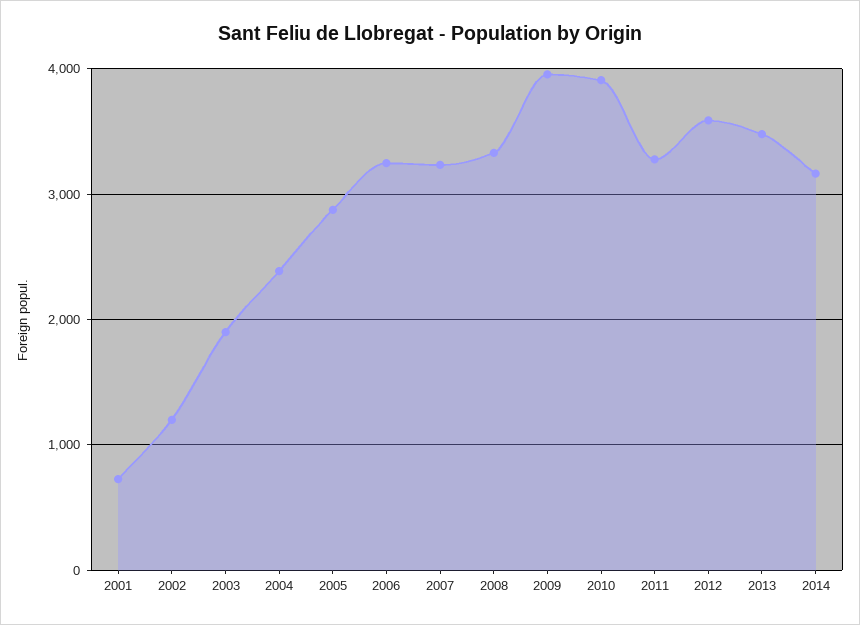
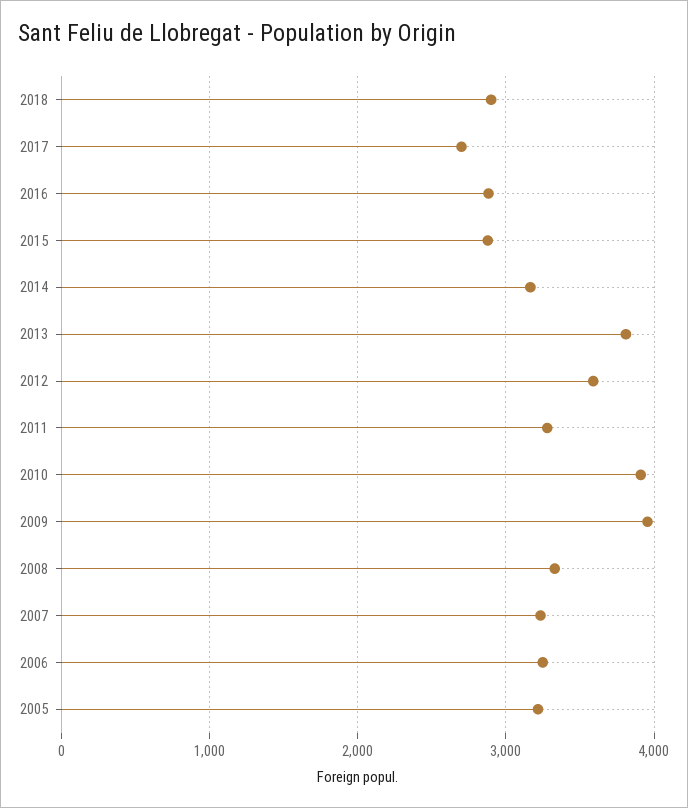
2001: 700 -> none
2002: 1200 -> none
2003: 1900 -> none
2004: 2400 -> none
2005: 2900 -> 3200
2013: 3500 -> 3800
2018: none -> 2900
2017: none -> 2700
2016: none -> 2900
2015: none -> 2900

